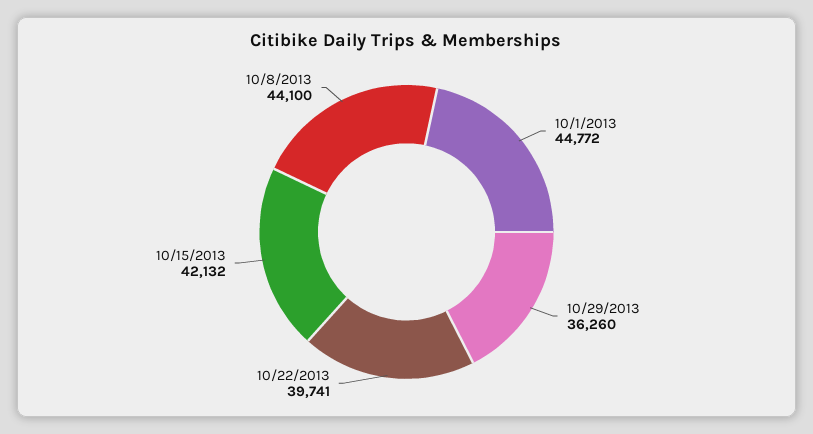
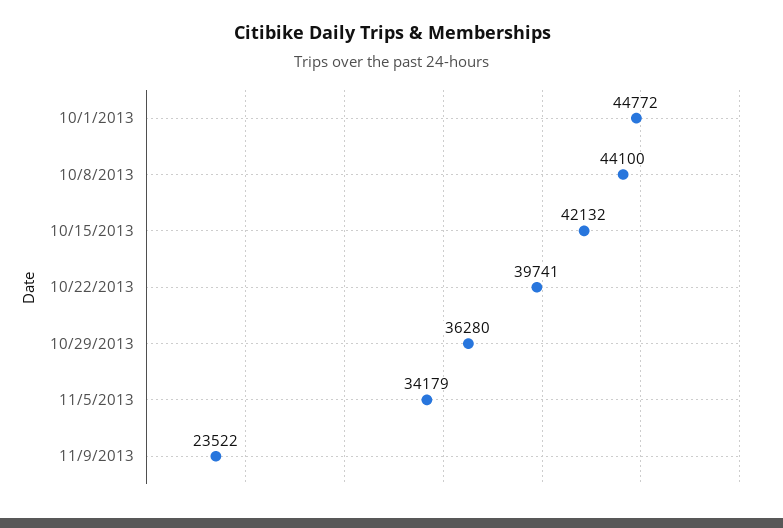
10/29/2013: 36260 -> 36280
11/5/2013: none -> 34179
11/9/2013: none -> 23522

